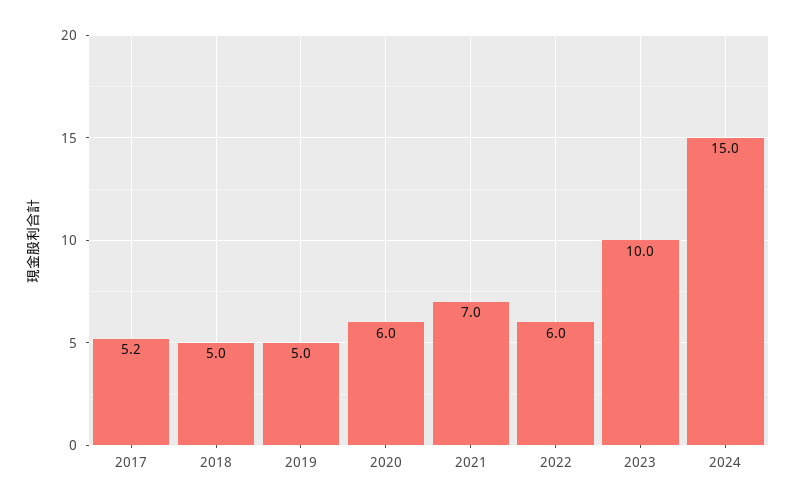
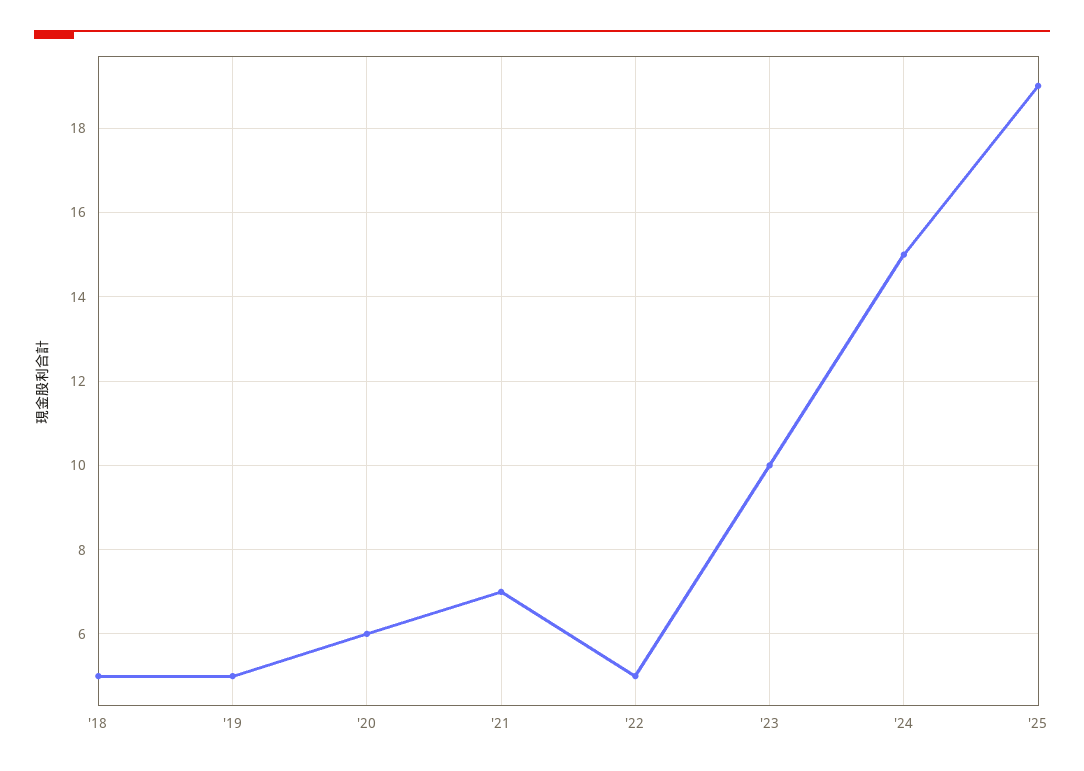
2017: 5.2 -> none
2022: 6 -> 5
'25: none -> 19

